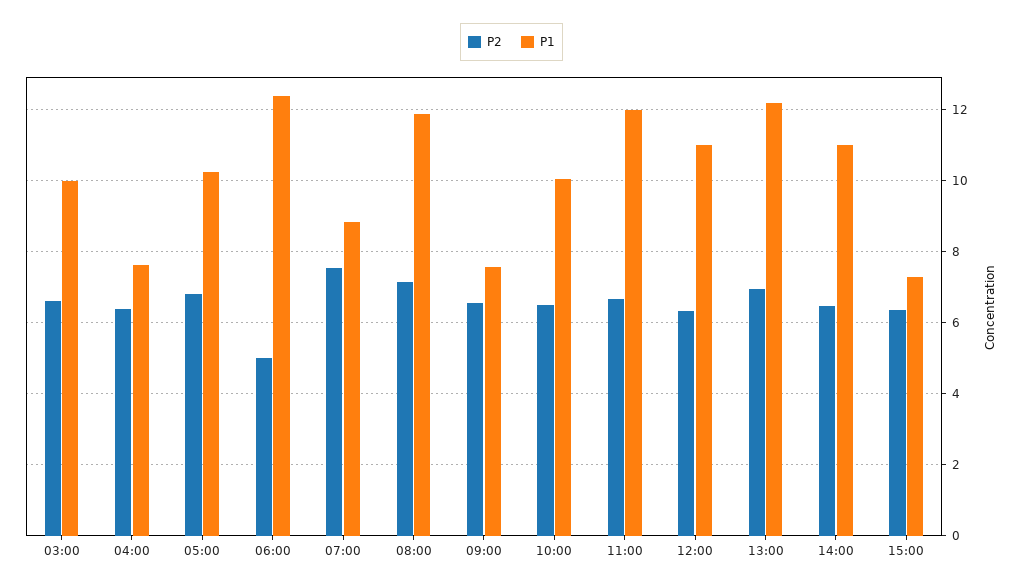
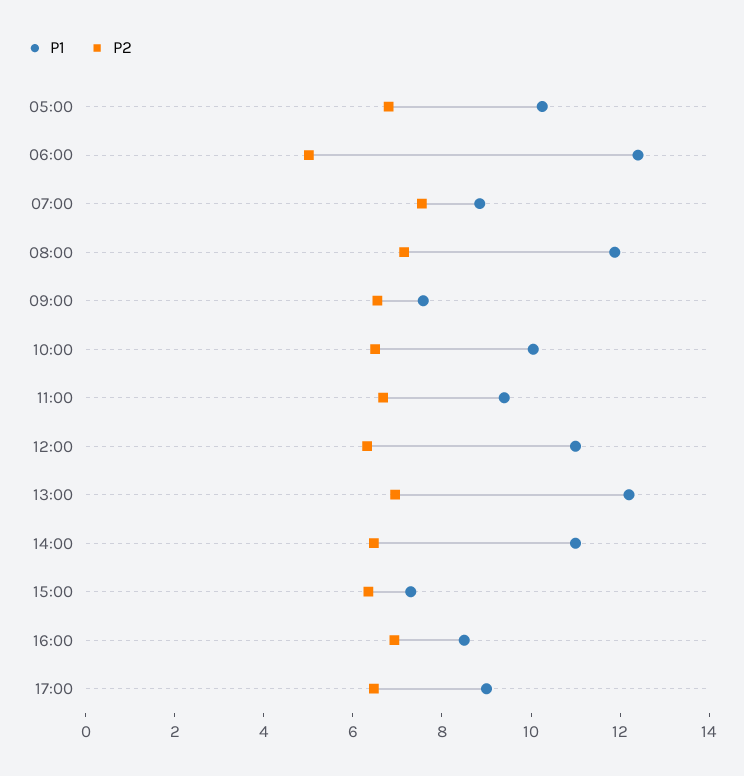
P2, 03:00: 6.6 -> none
P1, 03:00: 10 -> none
P2, 04:00: 6.4 -> none
P1, 04:00: 7.6 -> none
P1, 11:00: 12 -> 9.5
P1, 16:00: none -> 8.5
P2, 16:00: none -> 7
P1, 17:00: none -> 9
P2, 17:00: none -> 6.5

